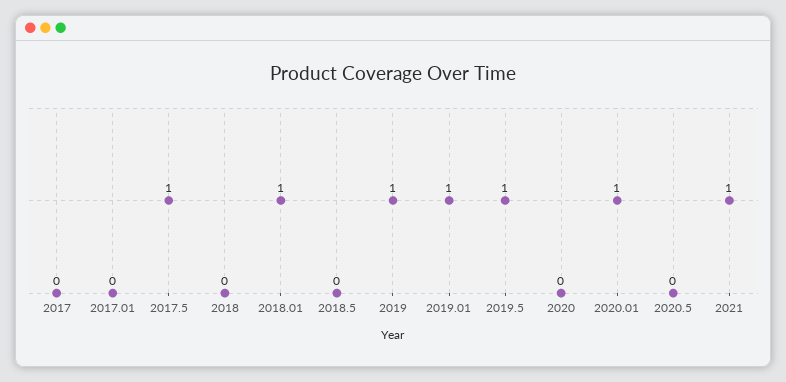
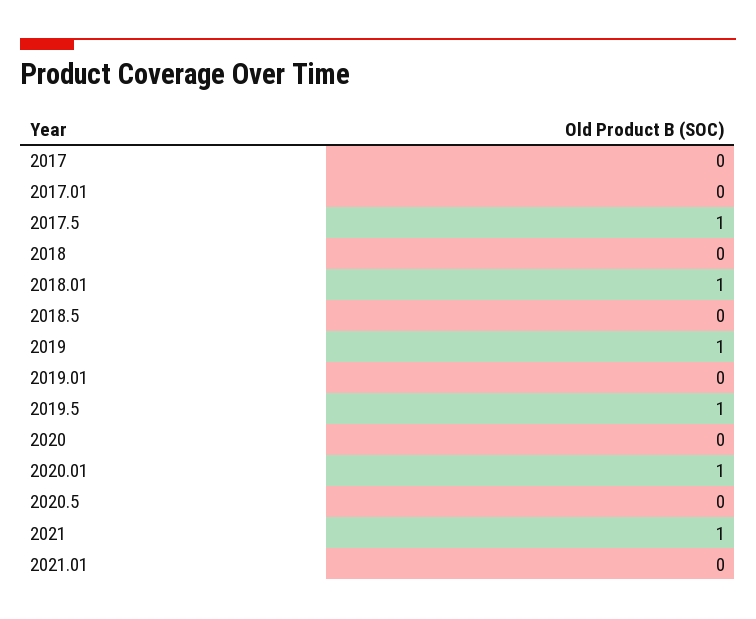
2019.01: 1 -> 0
2021.01: none -> 0

